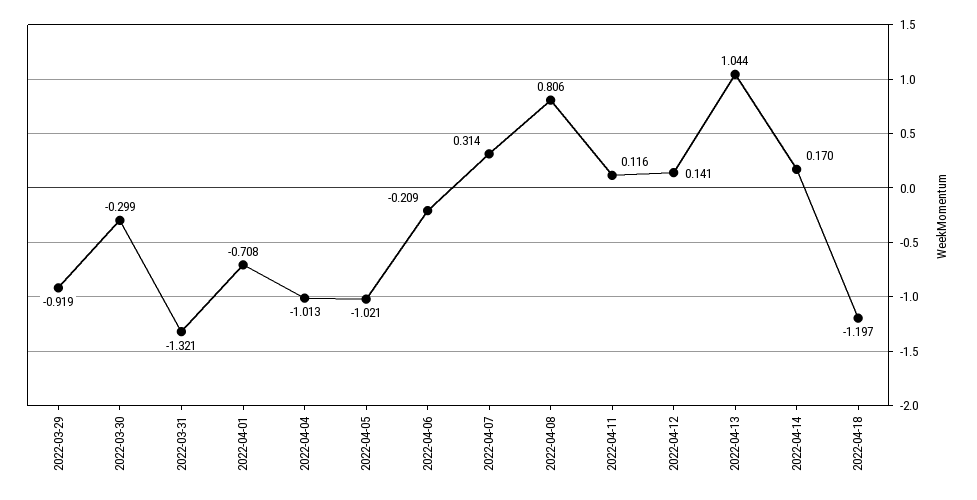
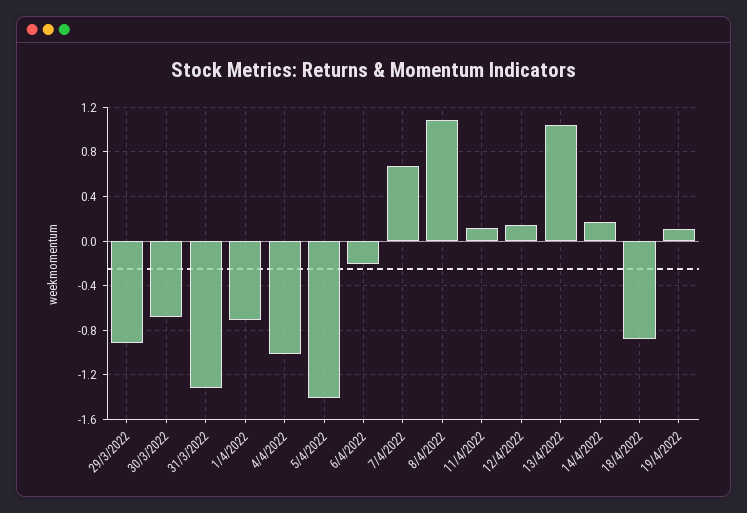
2022-03-30: -0.299 -> -0.7
2022-04-05: -1.021 -> -1.4
2022-04-07: 0.314 -> 0.7
2022-04-08: 0.806 -> 1.1
2022-04-18: -1.197 -> -0.9
19/4/2022: none -> 0.1

